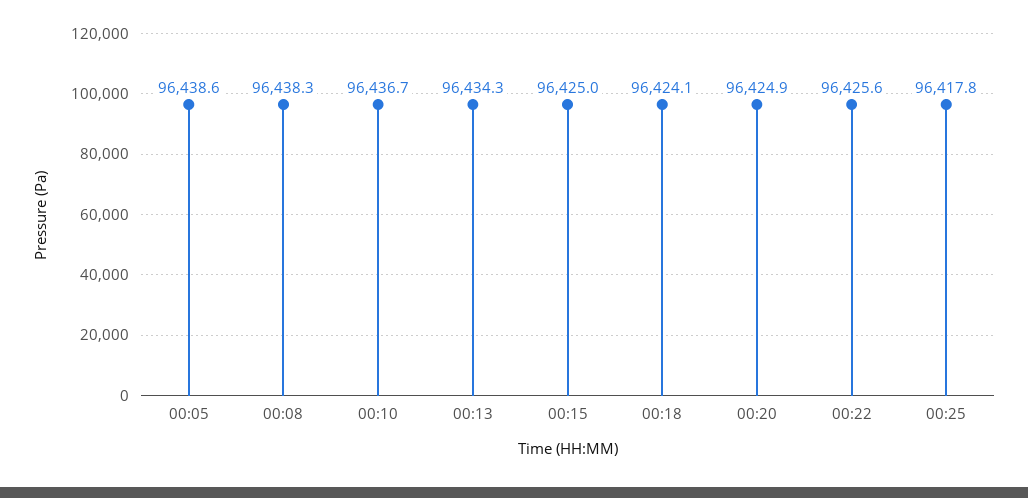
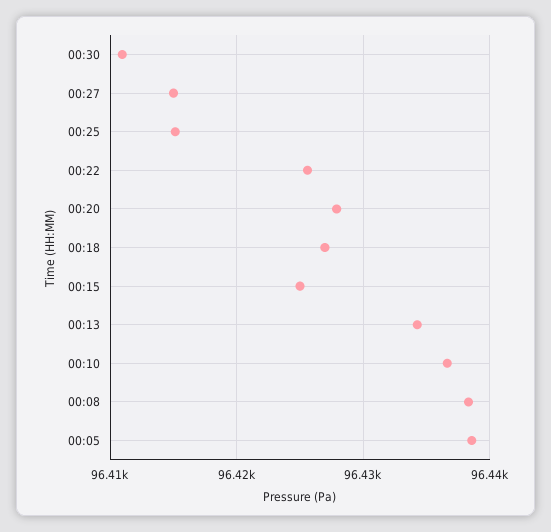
00:18: 96424.1 -> 96427
00:20: 96424.9 -> 96428
00:25: 96417.8 -> 96415
00:30: none -> 96411
00:27: none -> 96415

